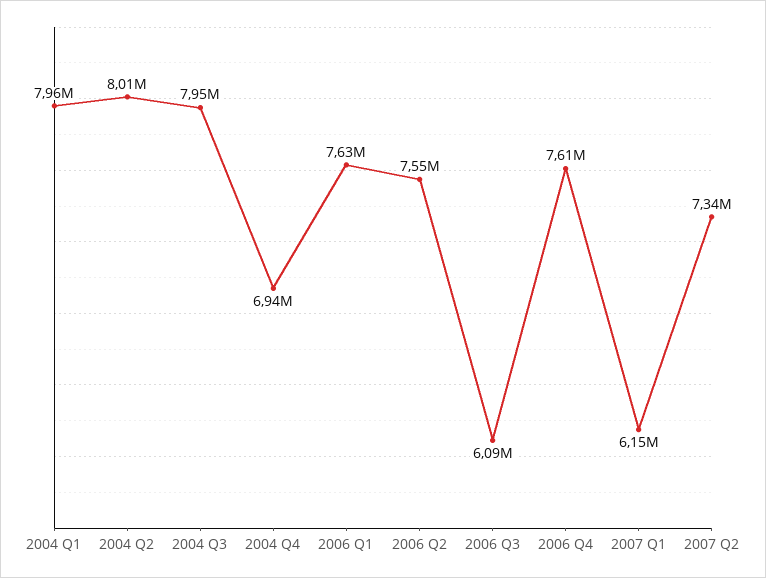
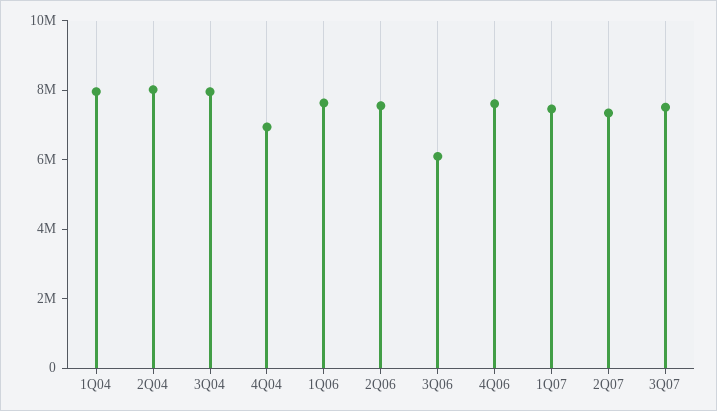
2007 Q1: 6150000 -> 7500000
3Q07: none -> 7500000

